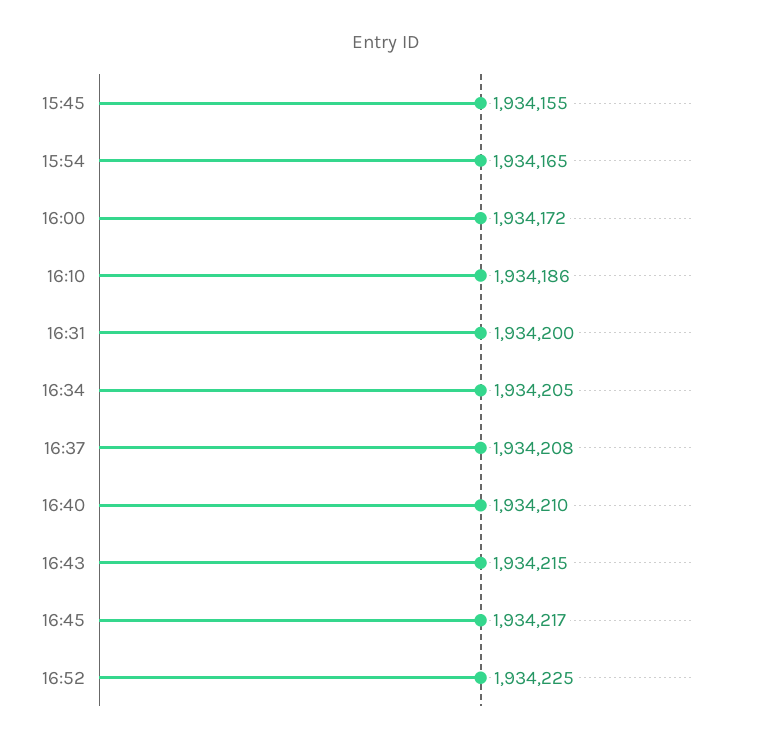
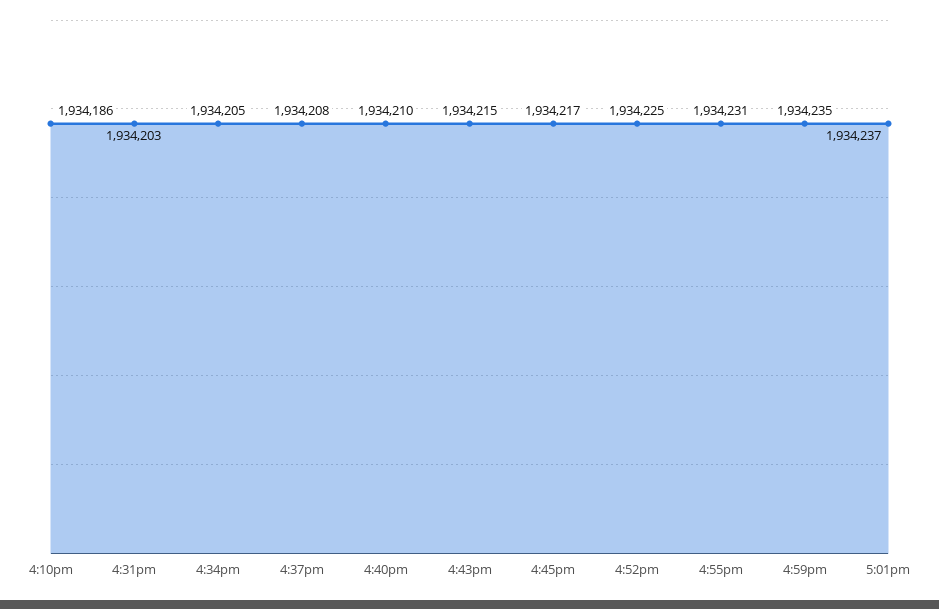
15:45: 1934155 -> none
15:54: 1934165 -> none
16:00: 1934172 -> none
16:31: 1934200 -> 1934203
4:55pm: none -> 1934231
4:59pm: none -> 1934235
5:01pm: none -> 1934237

